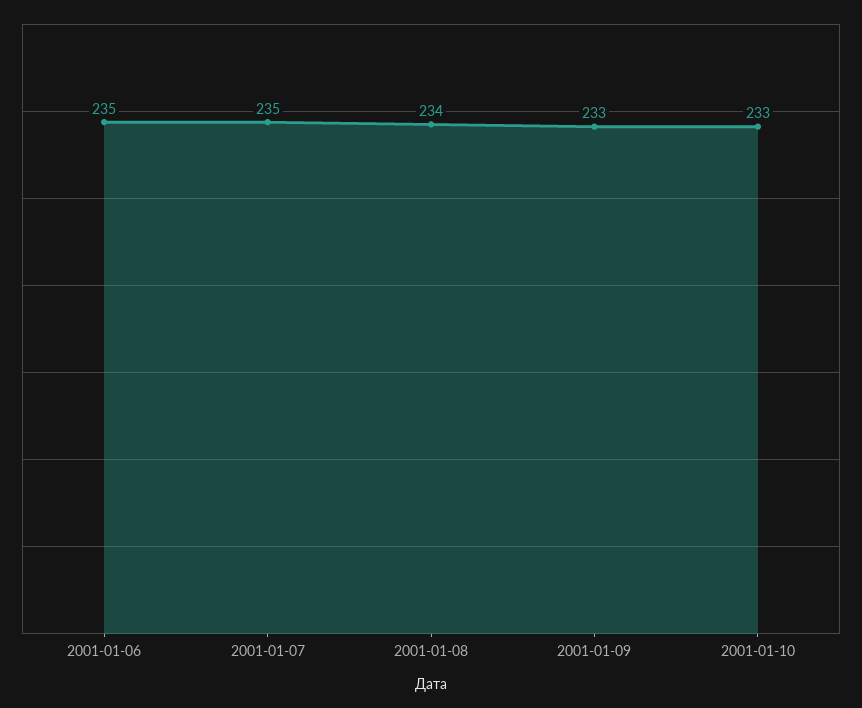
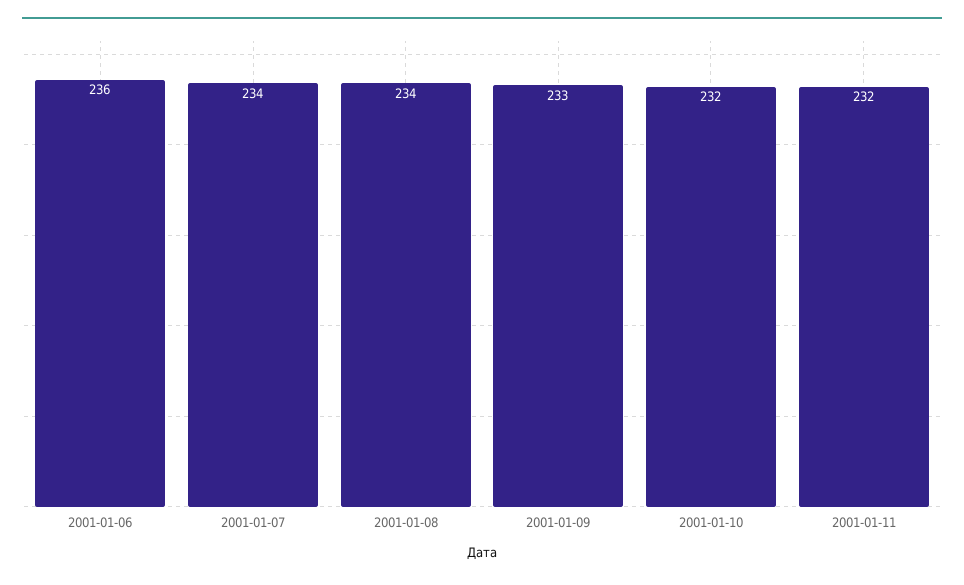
2001-01-06: 235 -> 236
2001-01-07: 235 -> 234
2001-01-10: 233 -> 232
2001-01-11: none -> 232

